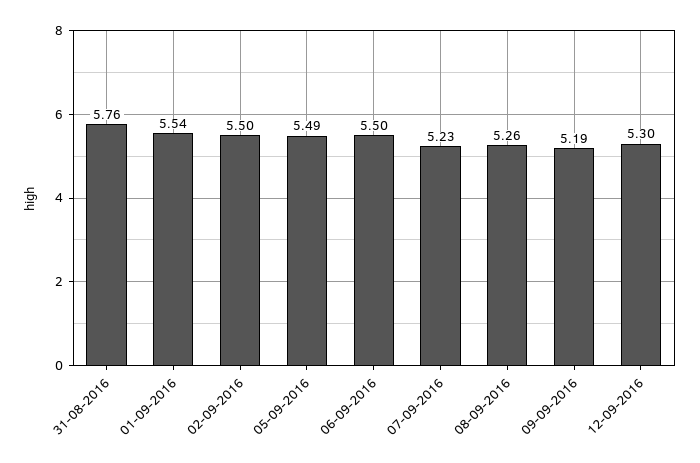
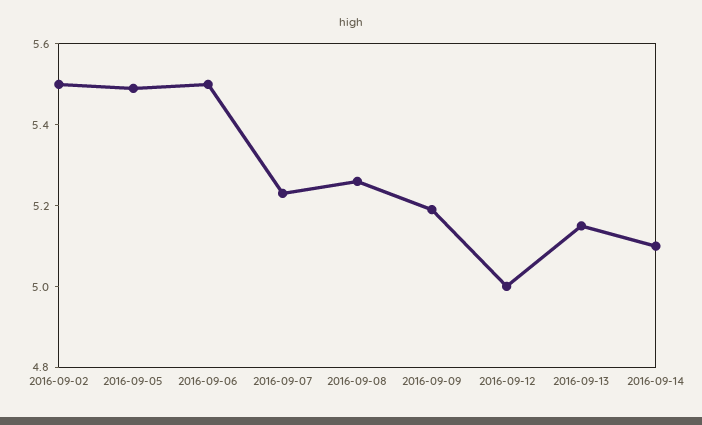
31-08-2016: 5.76 -> none
01-09-2016: 5.54 -> none
12-09-2016: 5.3 -> 5
2016-09-13: none -> 5.15
2016-09-14: none -> 5.1

